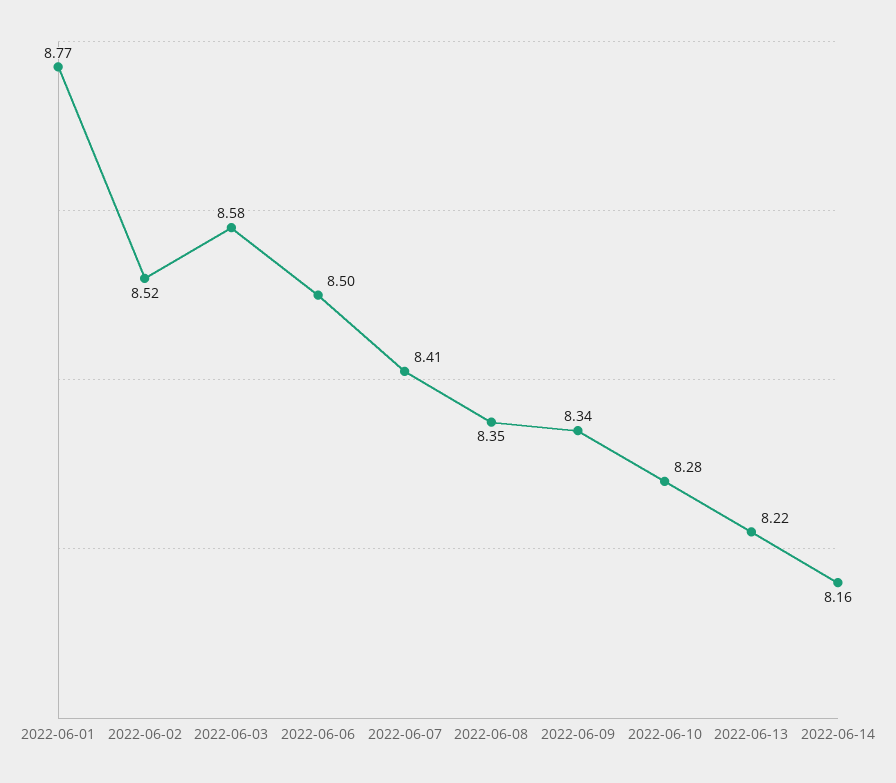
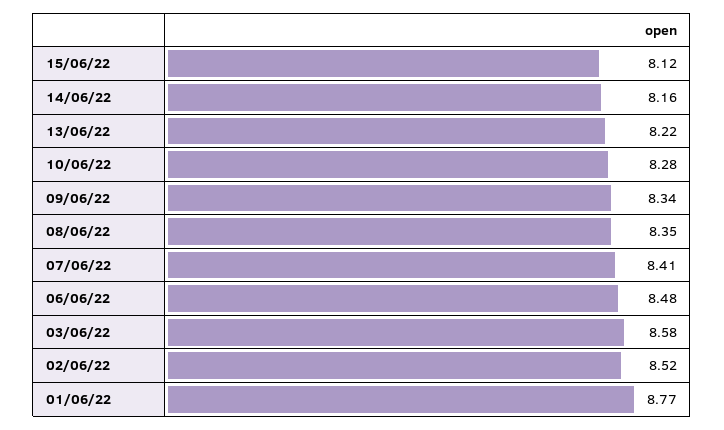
2022-06-06: 8.5 -> 8.48
15/06/22: none -> 8.12

